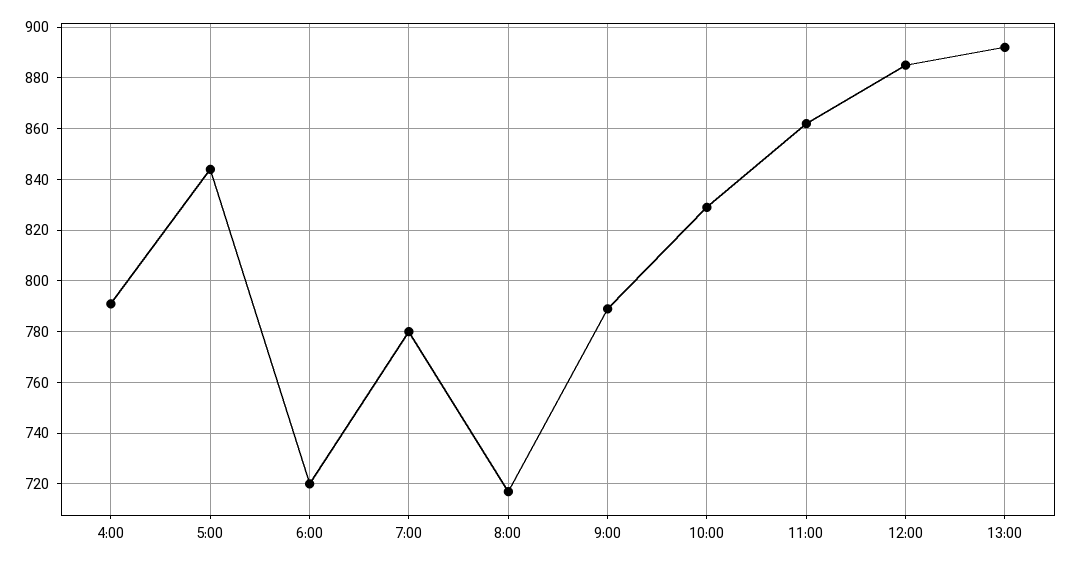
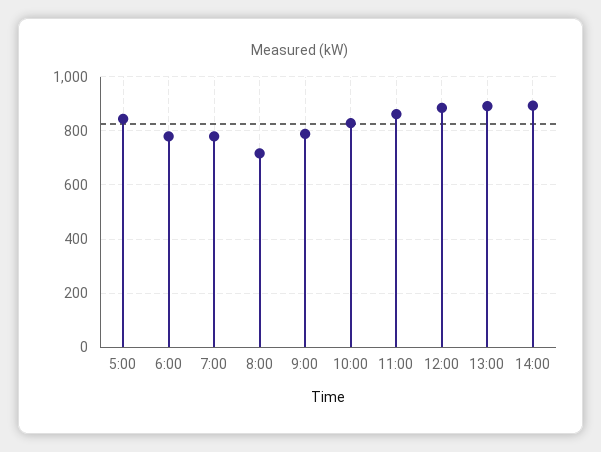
4:00: 790 -> none
6:00: 720 -> 775
14:00: none -> 900

